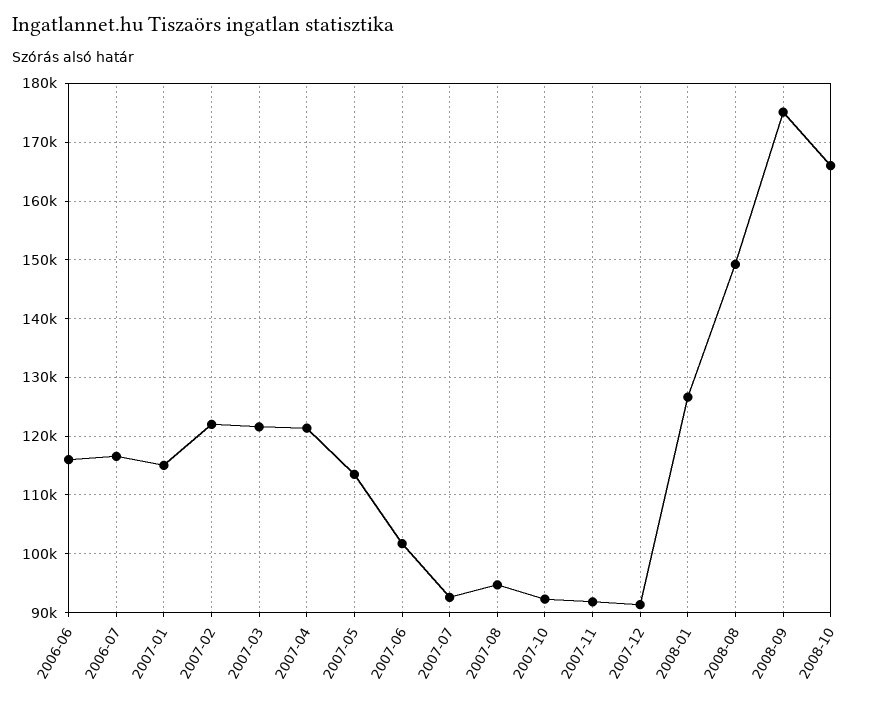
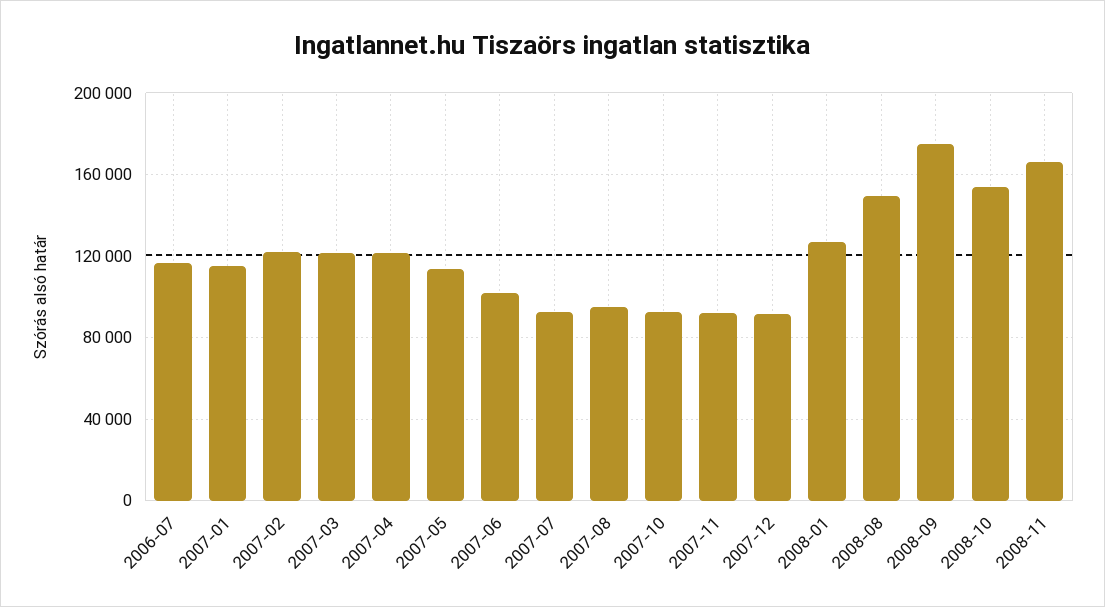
2006-06: 116000 -> none
2008-10: 166000 -> 155000
2008-11: none -> 165000

